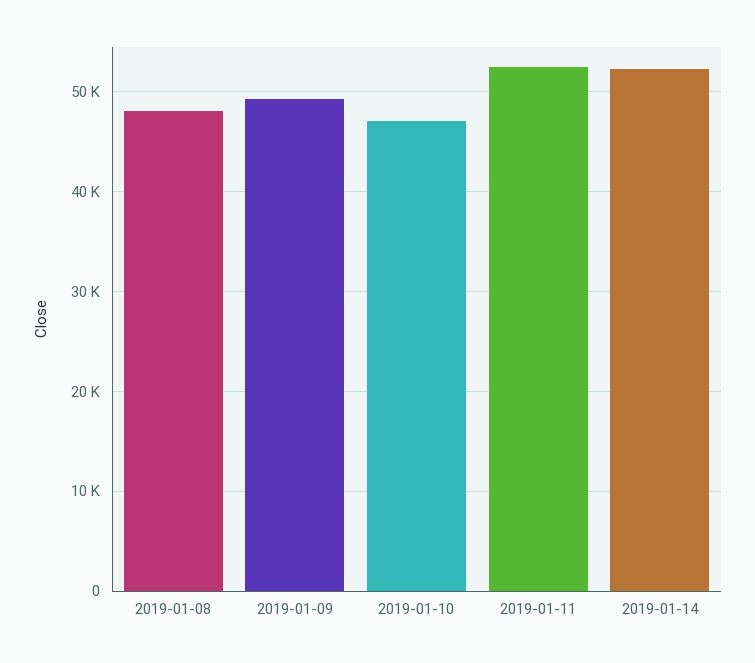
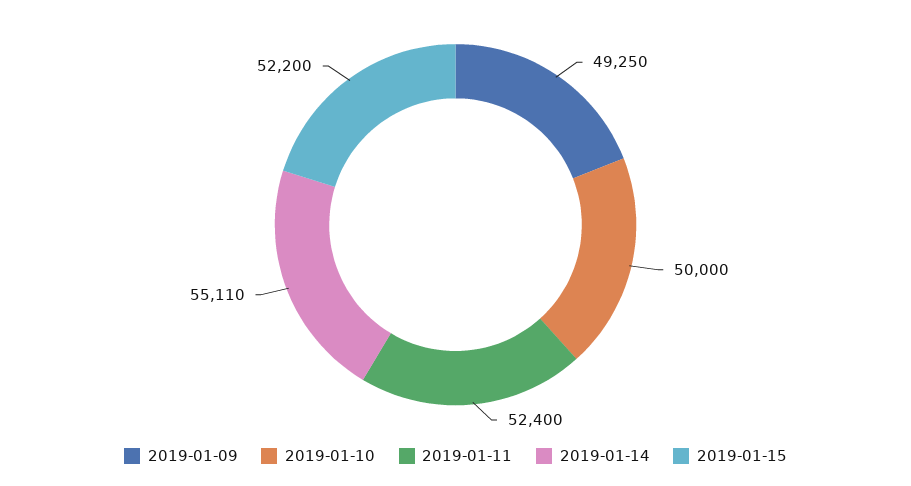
2019-01-08: 48000 -> none
2019-01-10: 47000 -> 50000
2019-01-14: 52000 -> 55110
2019-01-15: none -> 52200

